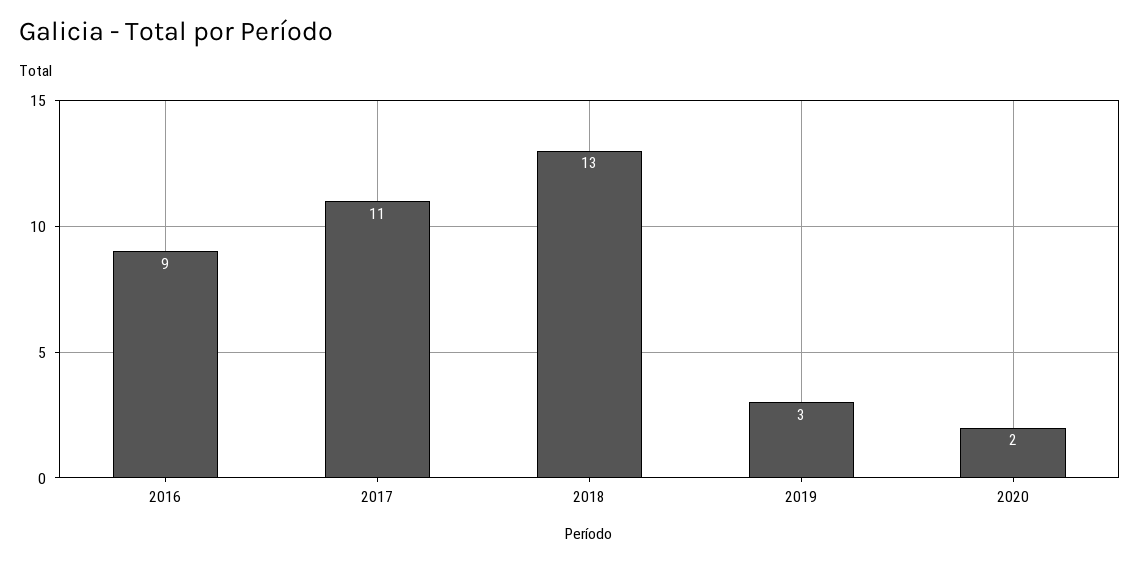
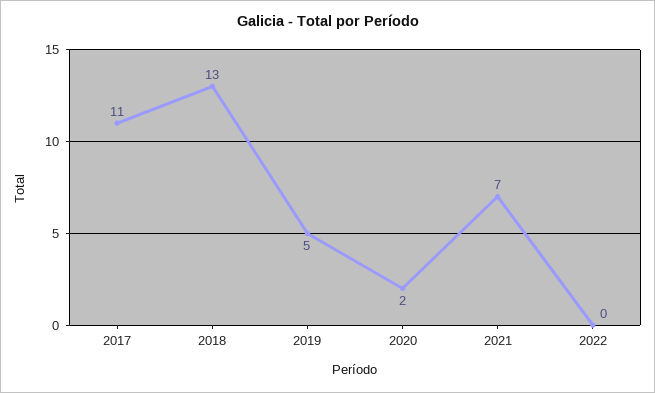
2016: 9 -> none
2019: 3 -> 5
2021: none -> 7
2022: none -> 0

